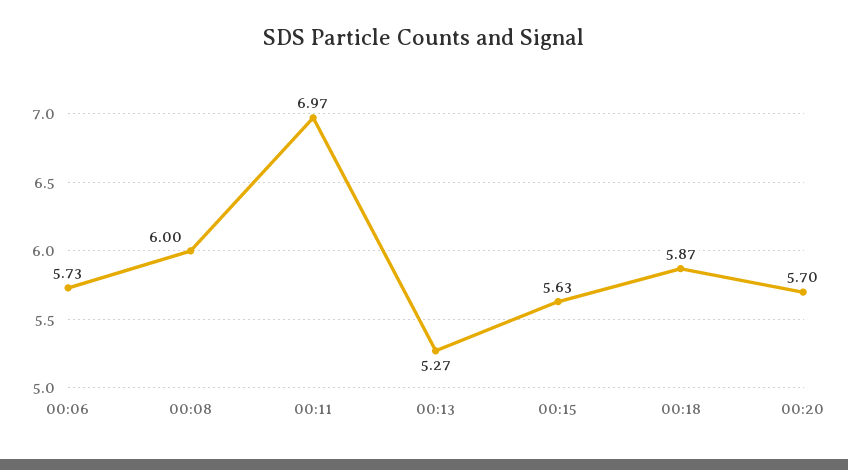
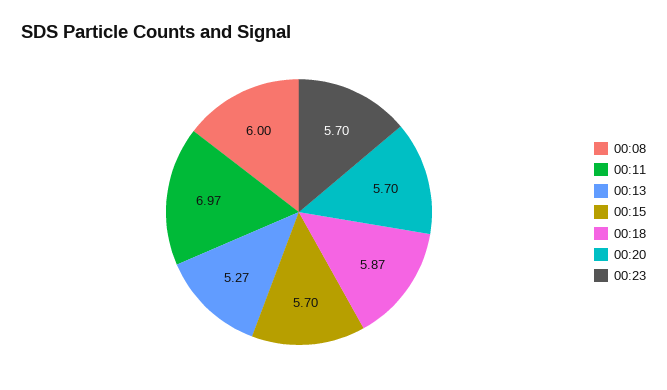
00:06: 5.73 -> none
00:15: 5.63 -> 5.7
00:23: none -> 5.7

